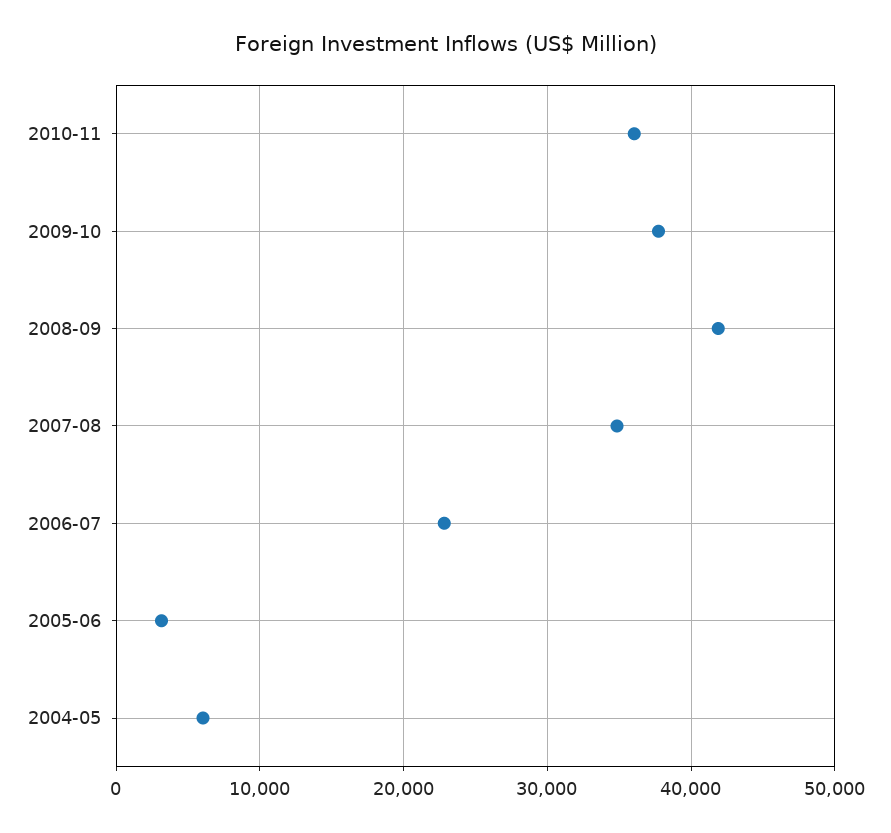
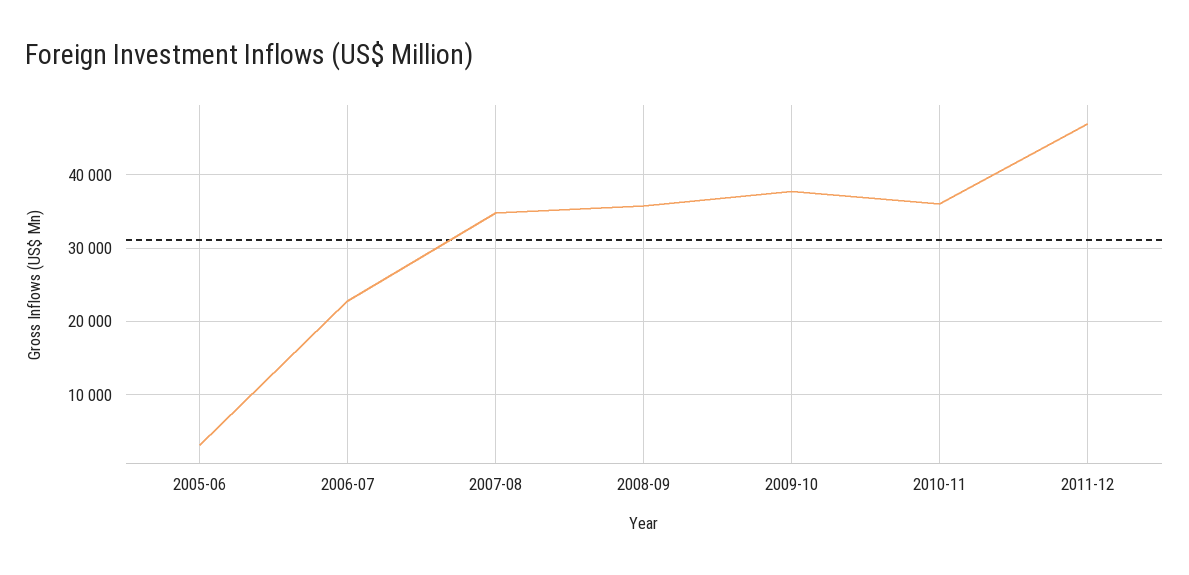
2008-09: 42000 -> 36000
2004-05: 6000 -> none
2011-12: none -> 47000

